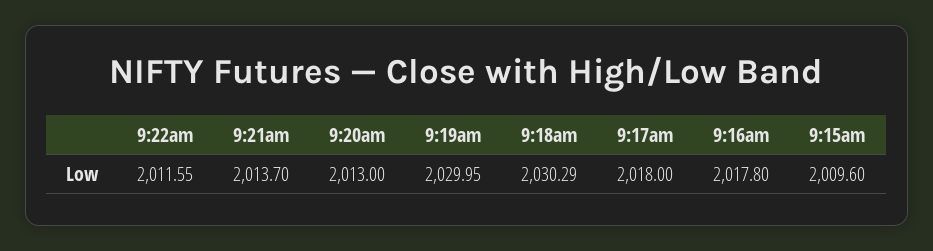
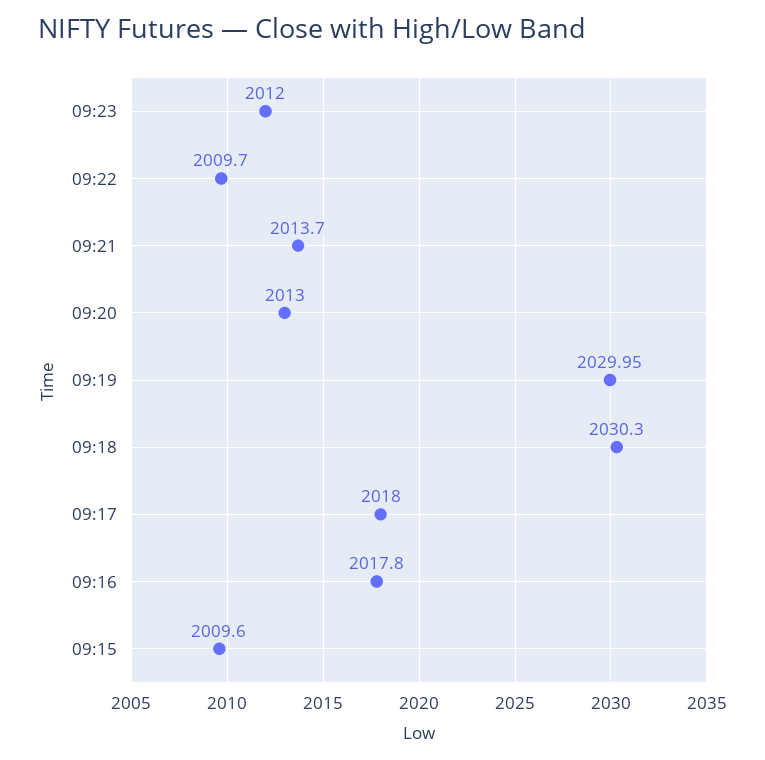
9:22am: 2011.55 -> 2009.7
9:18am: 2030.29 -> 2030.3
09:23: none -> 2012

